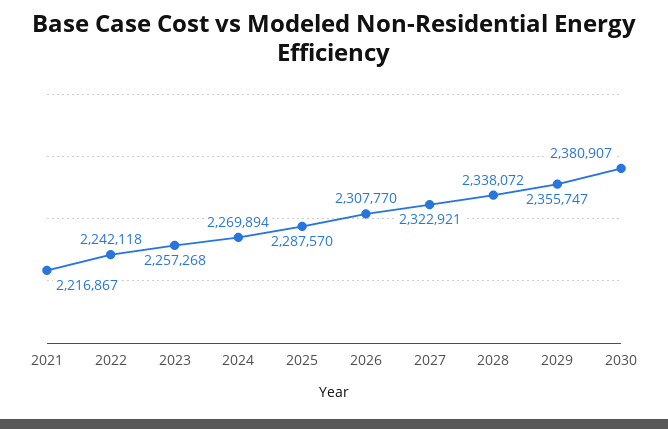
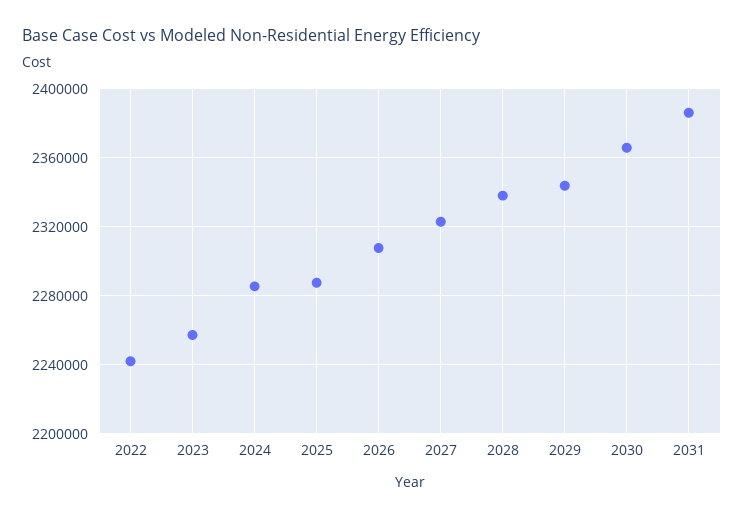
2021: 2216867 -> none
2024: 2269894 -> 2285000
2029: 2355747 -> 2345000
2030: 2380907 -> 2365000
2031: none -> 2385000

